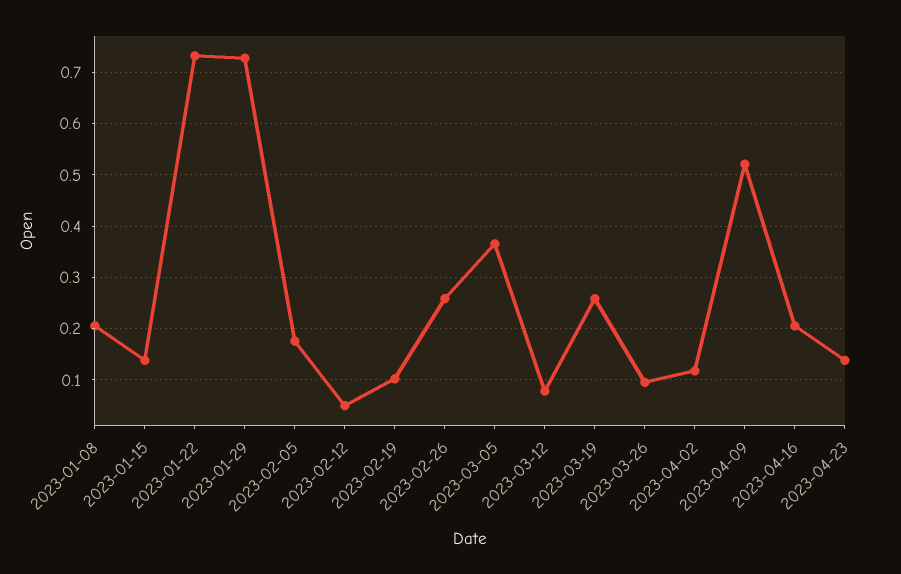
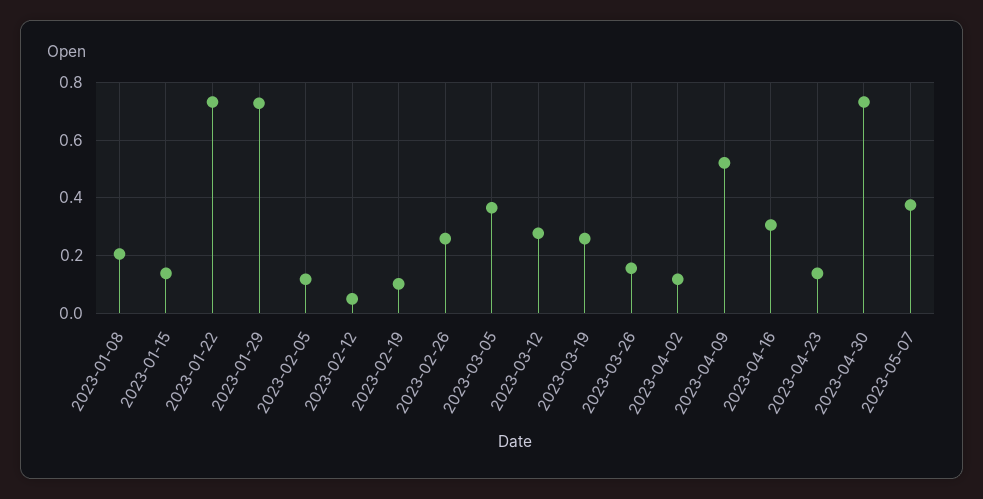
2023-02-05: 0.18 -> 0.125
2023-03-12: 0.08 -> 0.275
2023-03-26: 0.1 -> 0.15
2023-04-16: 0.2 -> 0.3
2023-04-30: none -> 0.725
2023-05-07: none -> 0.375

